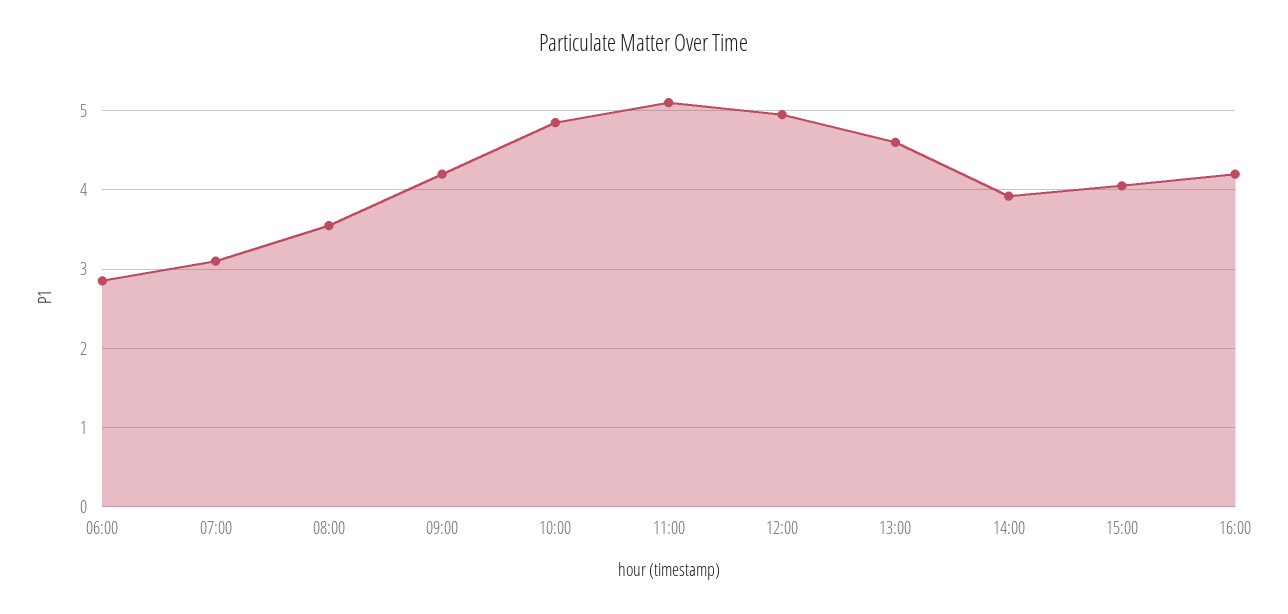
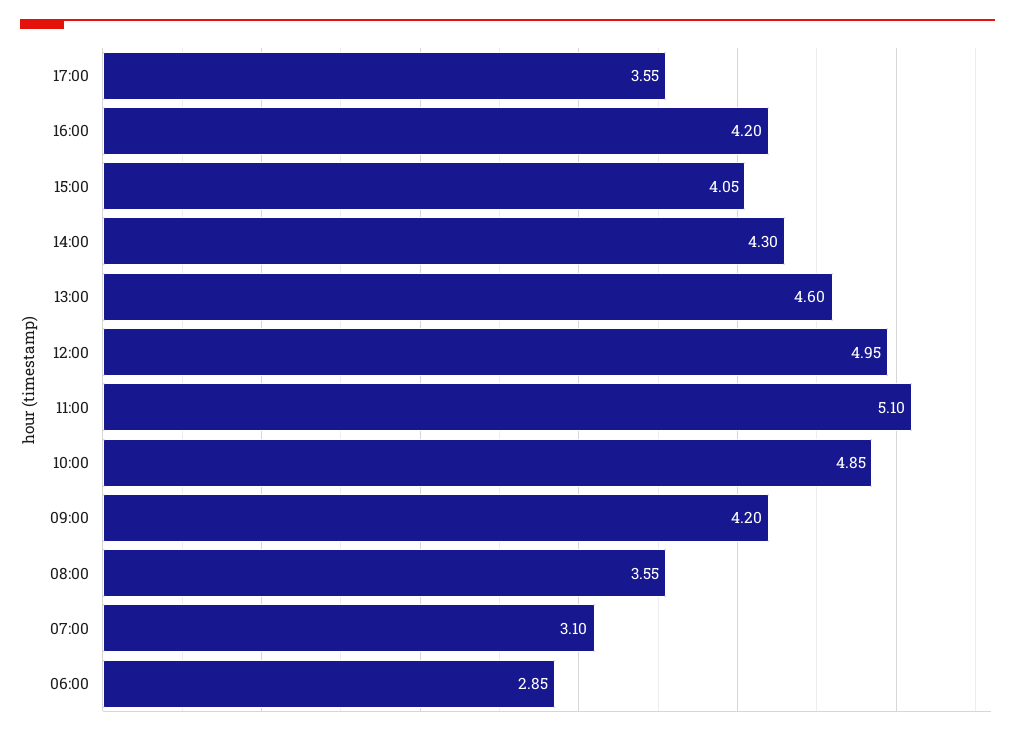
14:00: 3.9 -> 4.3
17:00: none -> 3.55

